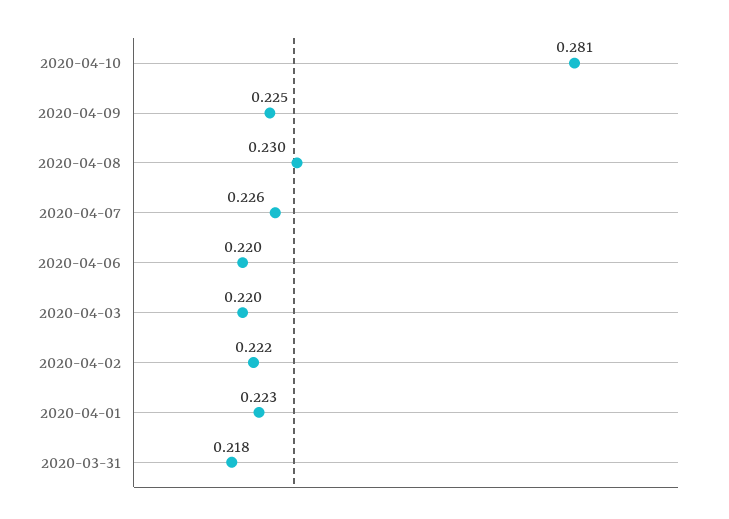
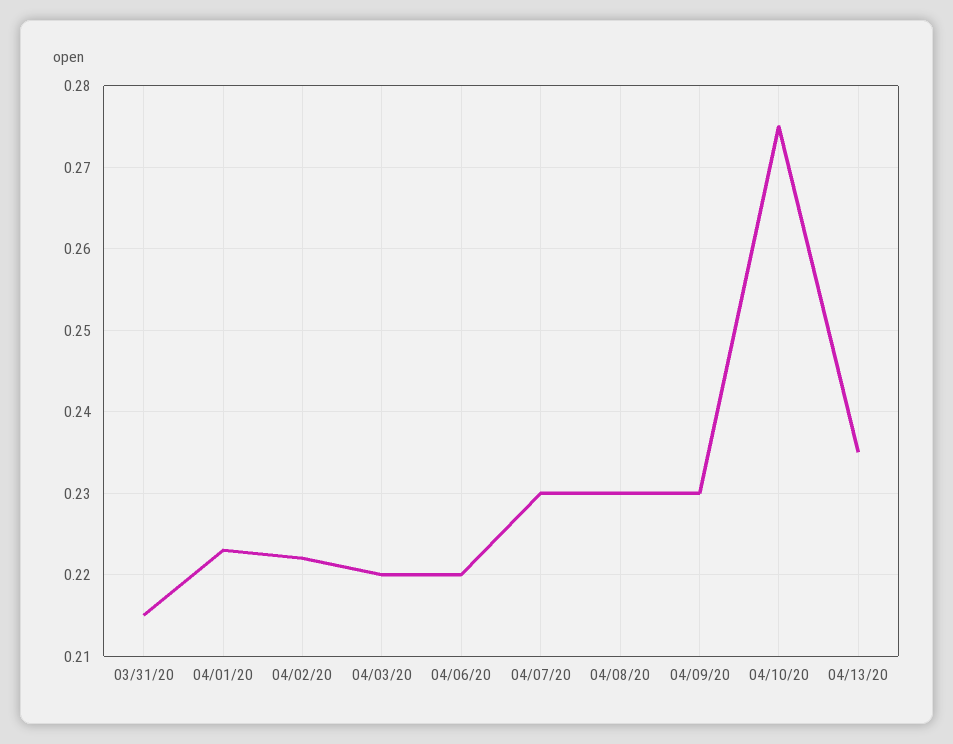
2020-04-10: 0.281 -> 0.275
2020-04-09: 0.225 -> 0.23
2020-04-07: 0.226 -> 0.23
2020-03-31: 0.218 -> 0.215
04/13/20: none -> 0.235

